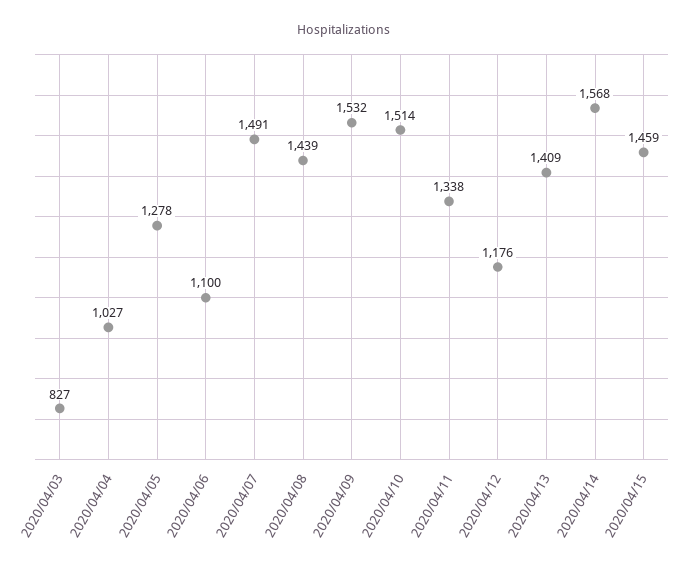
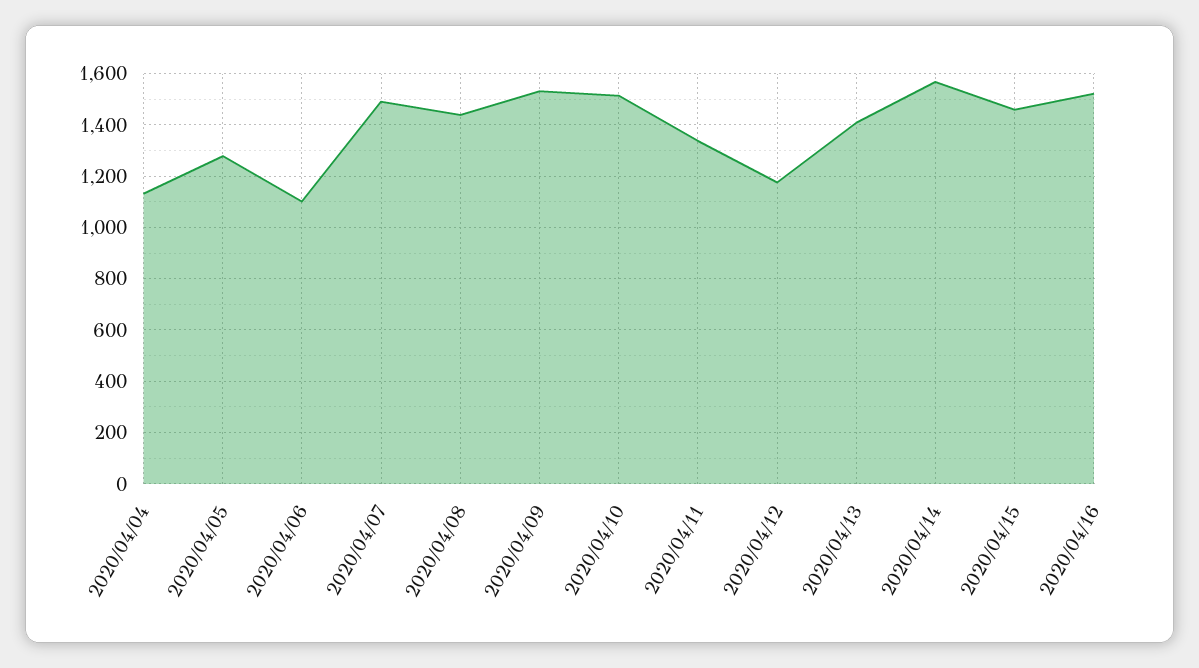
2020/04/03: 827 -> none
2020/04/04: 1027 -> 1125
2020/04/16: none -> 1525

